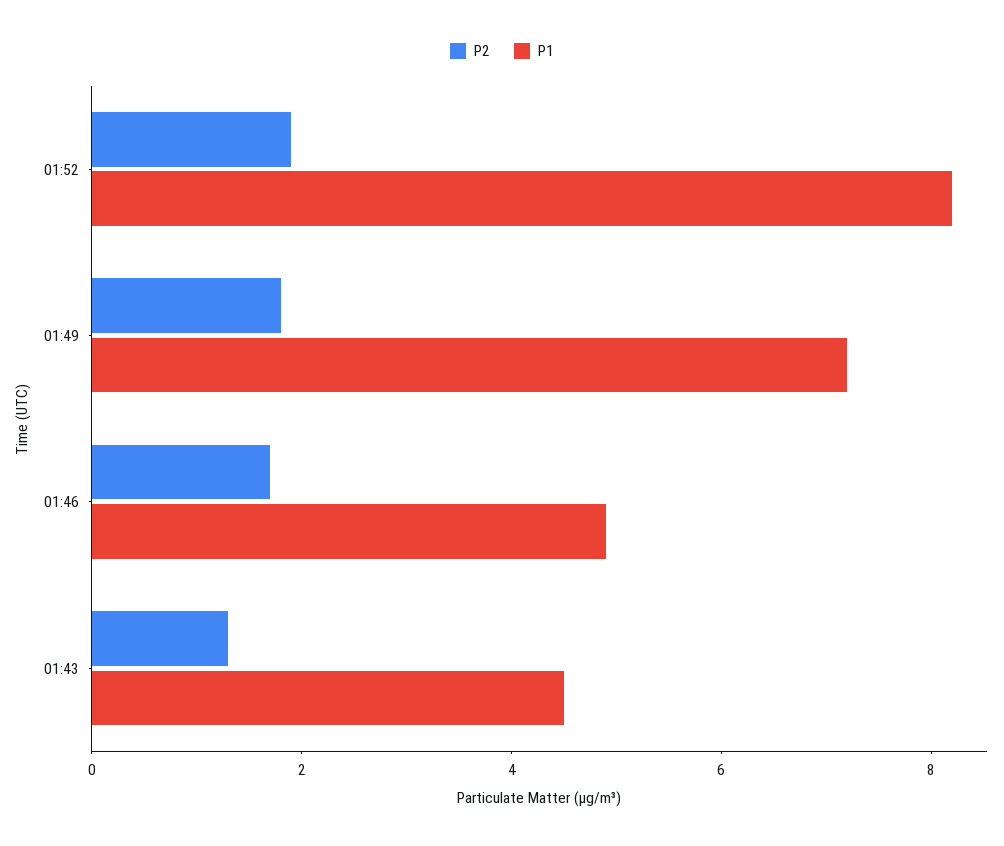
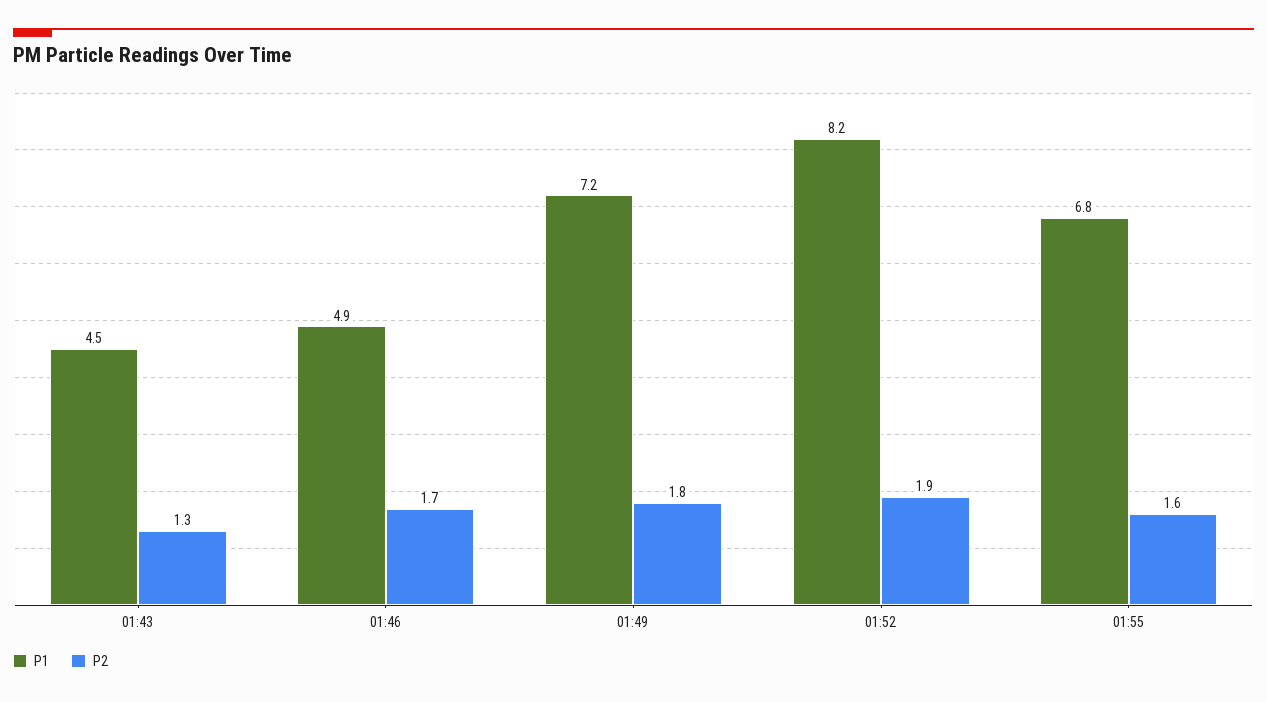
P1, 01:55: none -> 6.8
P2, 01:55: none -> 1.6

